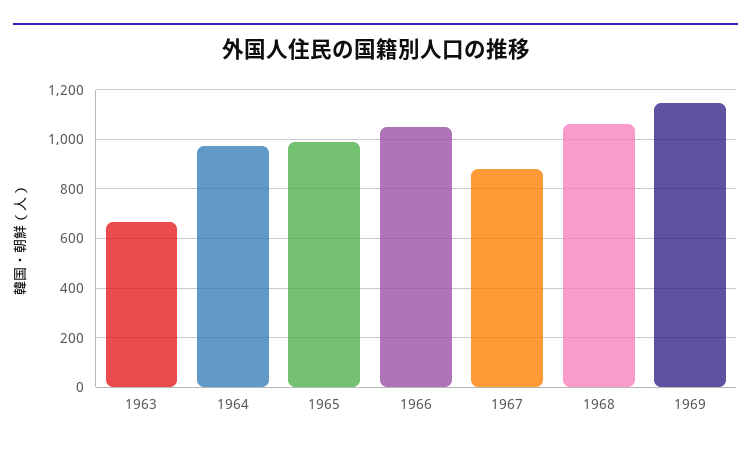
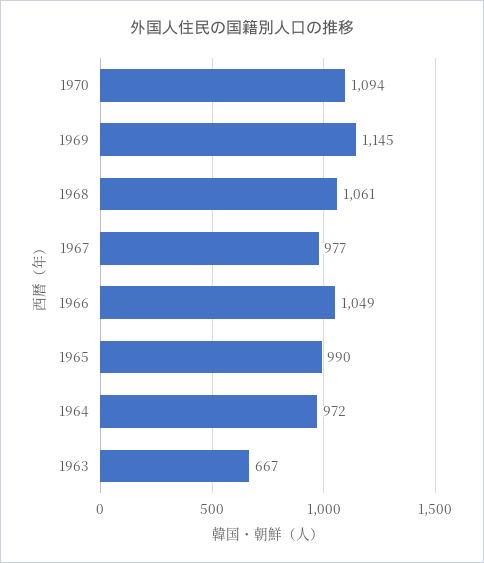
1967: 875 -> 977
1970: none -> 1094

